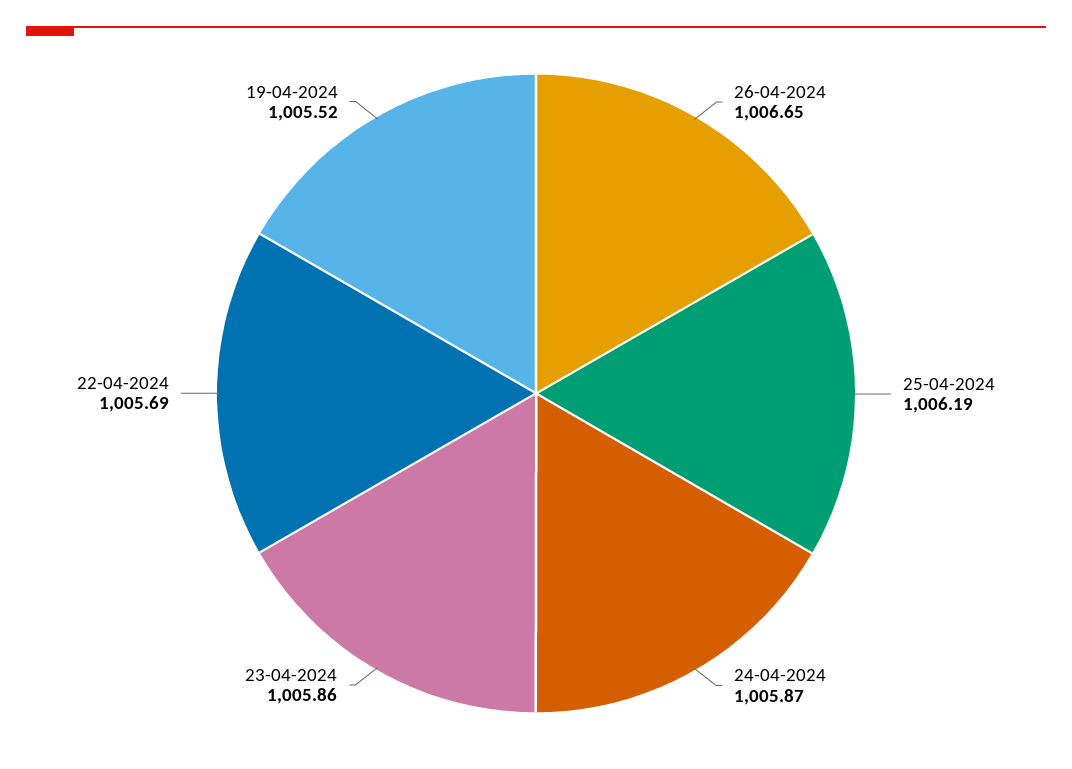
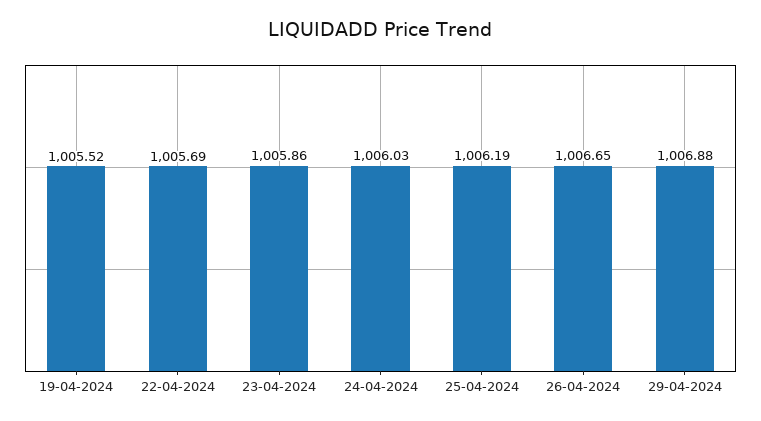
24-04-2024: 1005.87 -> 1006.03
29-04-2024: none -> 1006.88

